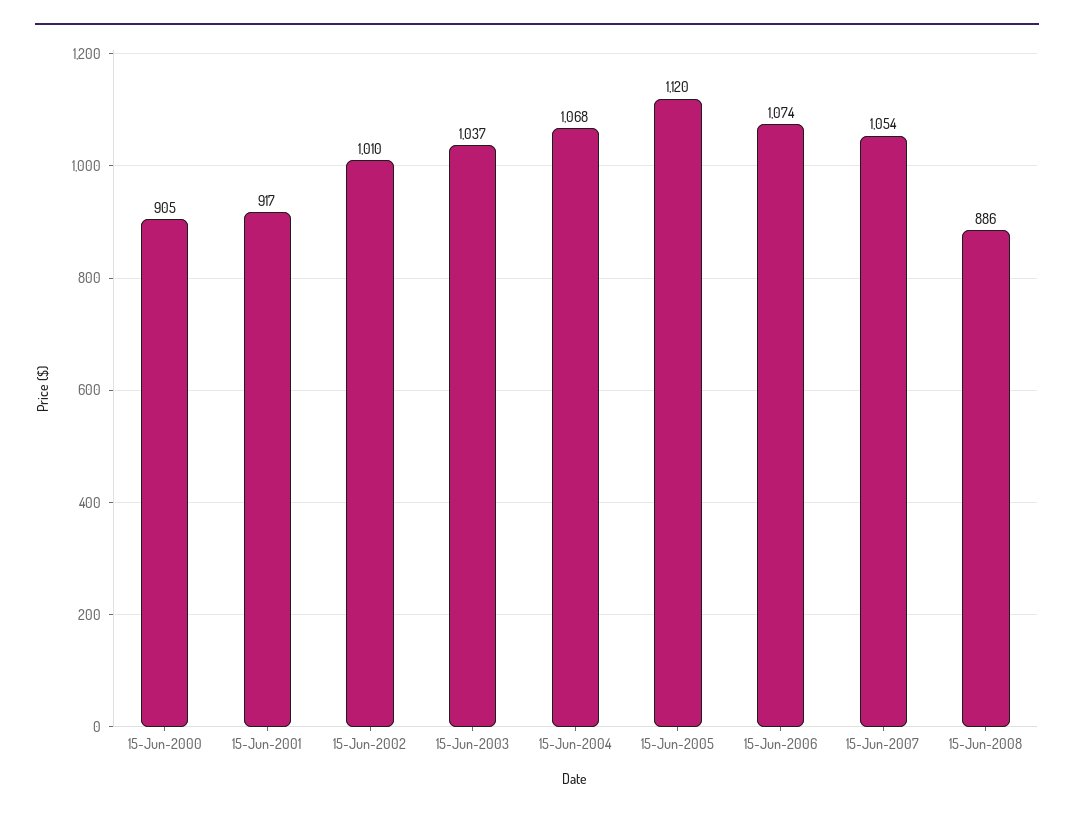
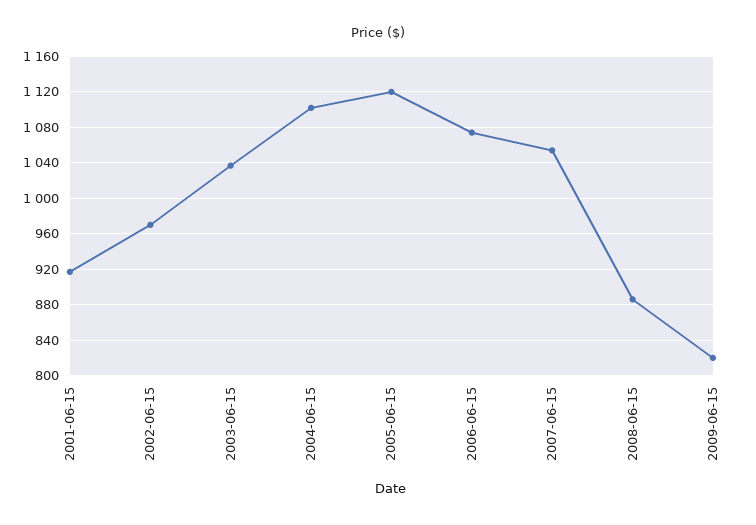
15-Jun-2000: 905 -> none
15-Jun-2002: 1010 -> 970
15-Jun-2004: 1068 -> 1100
2009-06-15: none -> 820

